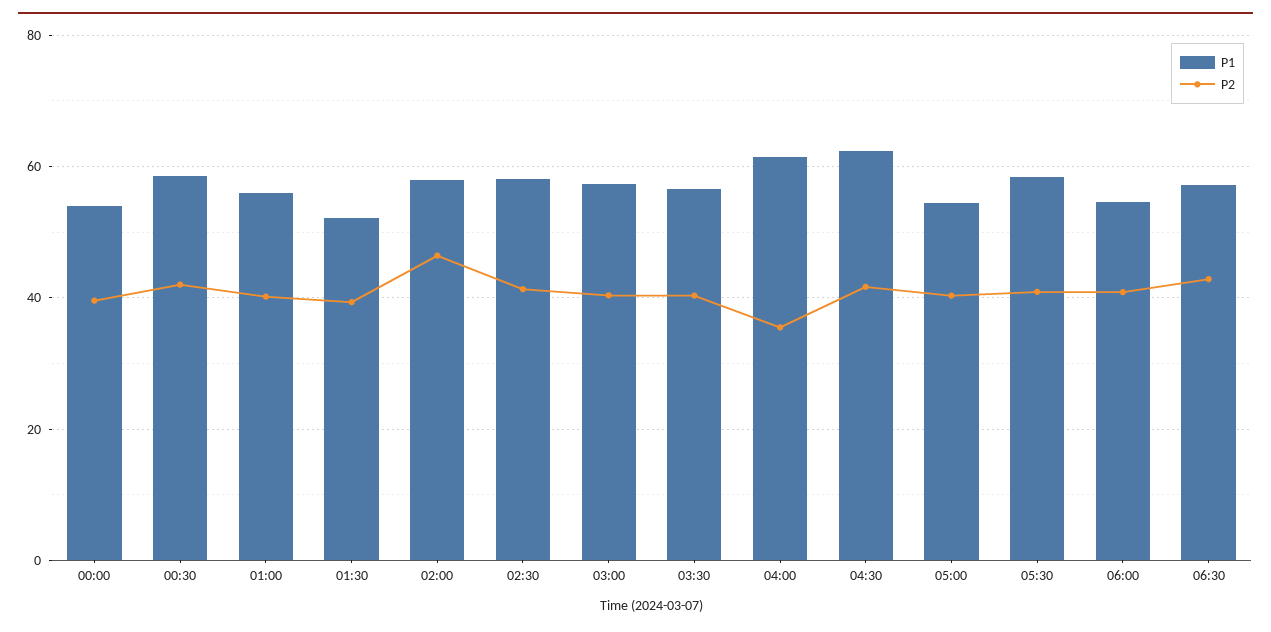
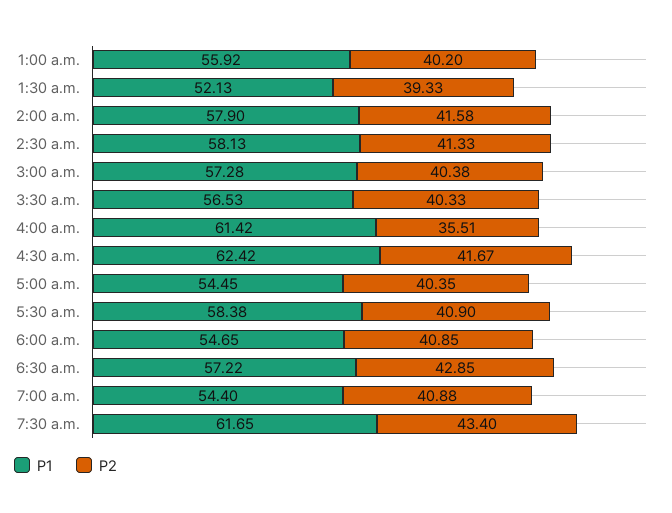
P1, 00:00: 54 -> none
P2, 00:00: 40 -> none
P1, 00:30: 58 -> none
P2, 00:30: 42 -> none
P2, 02:00: 46 -> 41.58
P1, 7:00 a.m.: none -> 54.4
P2, 7:00 a.m.: none -> 40.88
P1, 7:30 a.m.: none -> 61.65
P2, 7:30 a.m.: none -> 43.4

